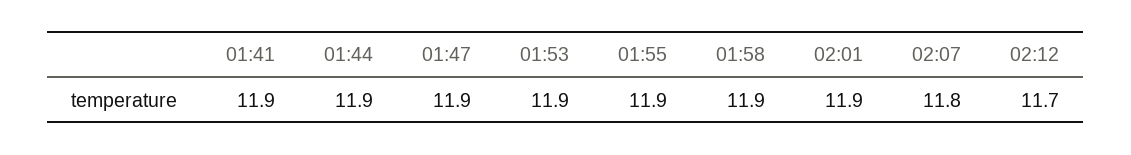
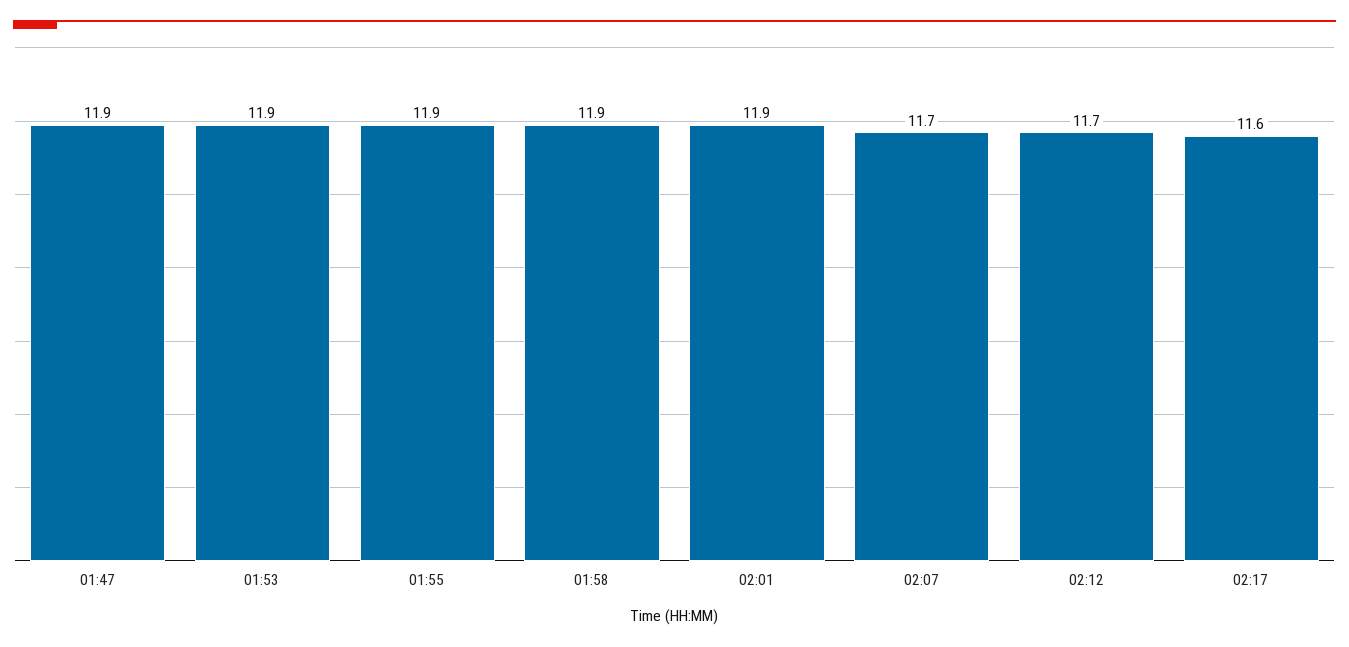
01:41: 11.9 -> none
01:44: 11.9 -> none
02:07: 11.8 -> 11.7
02:17: none -> 11.6

